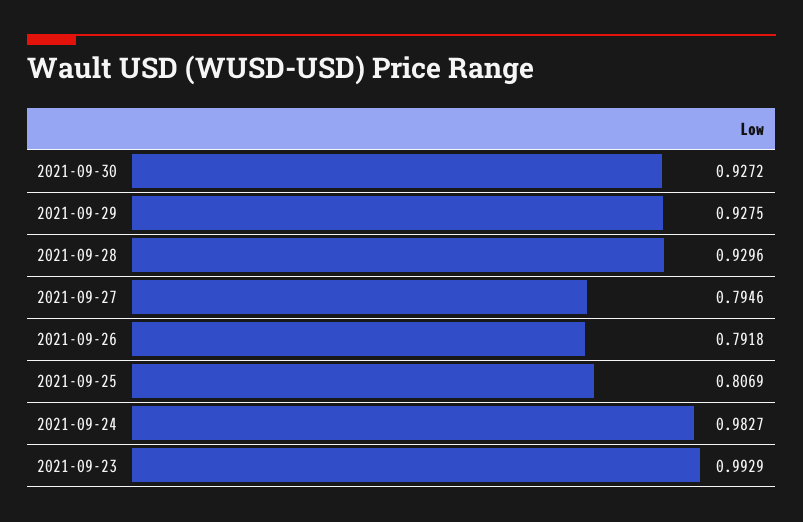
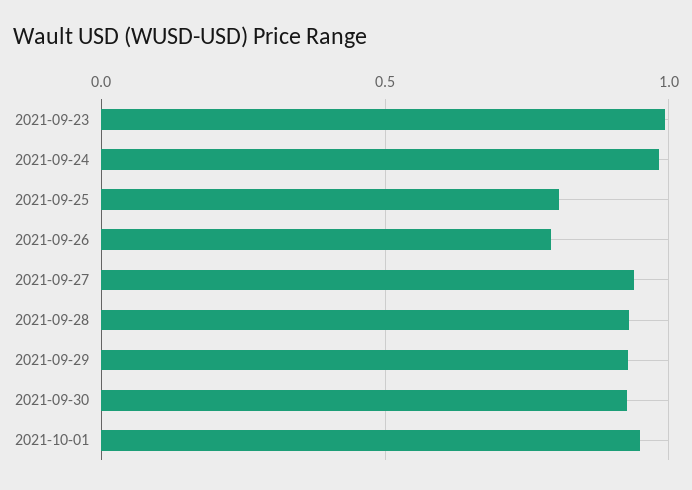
2021-09-27: 0.7946 -> 0.95
2021-10-01: none -> 0.95

